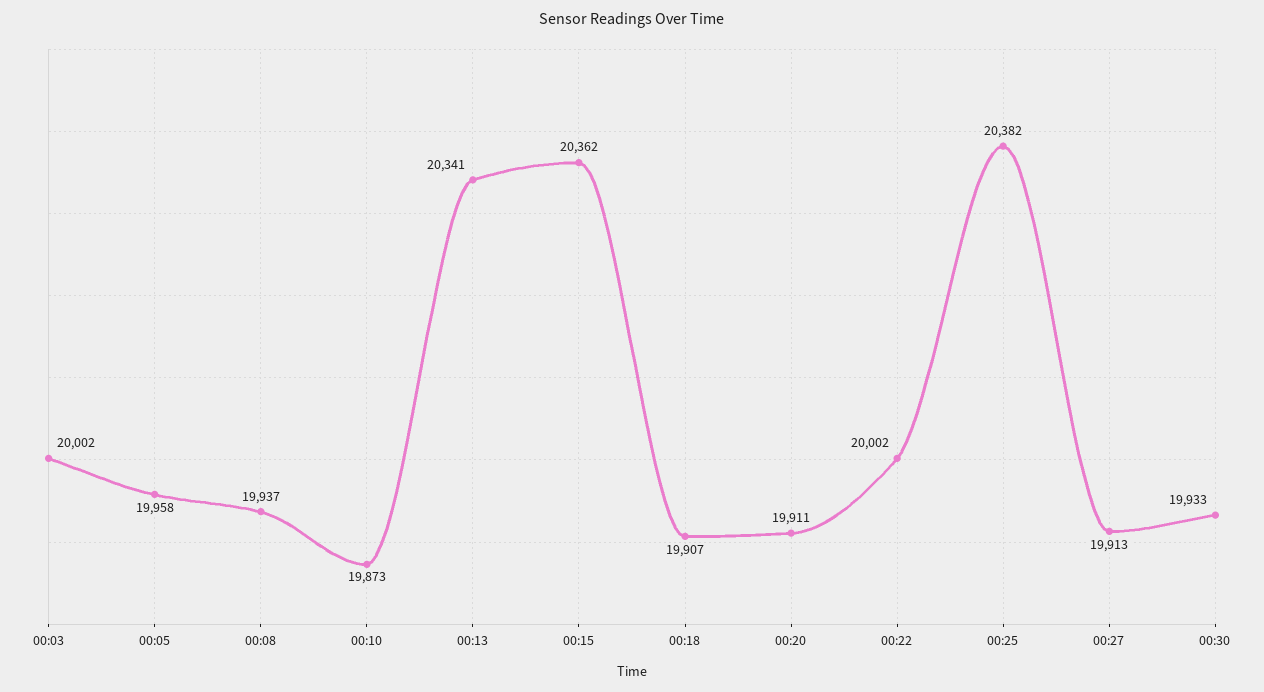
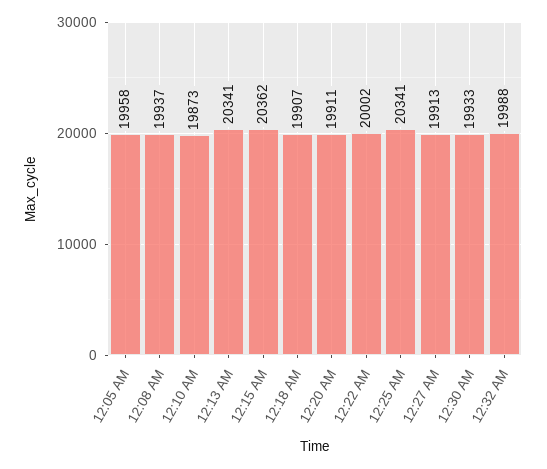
00:03: 20002 -> none
00:25: 20382 -> 20341
12:32 AM: none -> 19988

